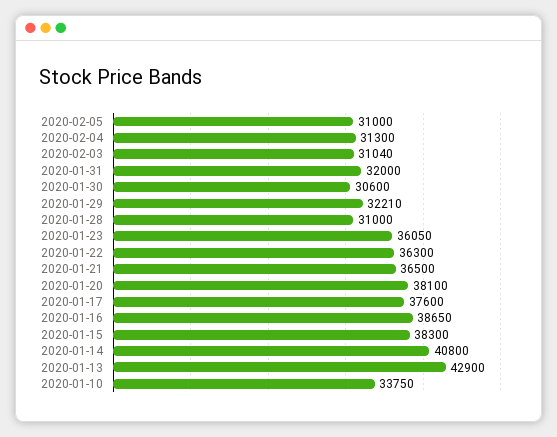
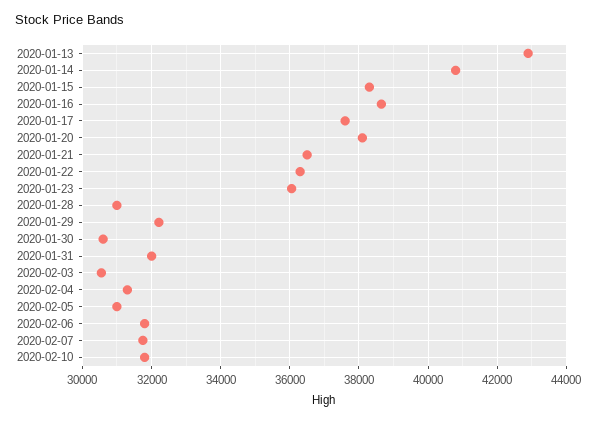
2020-02-03: 31040 -> 30600
2020-01-10: 33750 -> none
2020-02-06: none -> 31800
2020-02-07: none -> 31800
2020-02-10: none -> 31800

